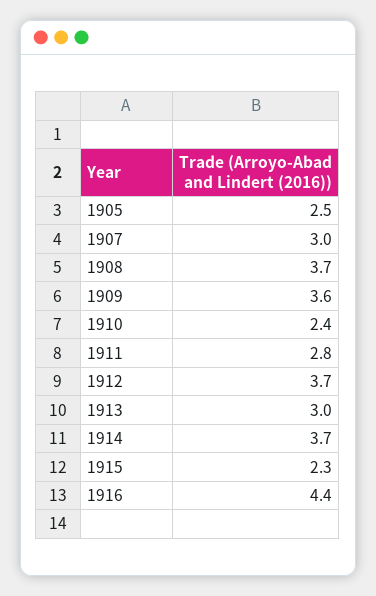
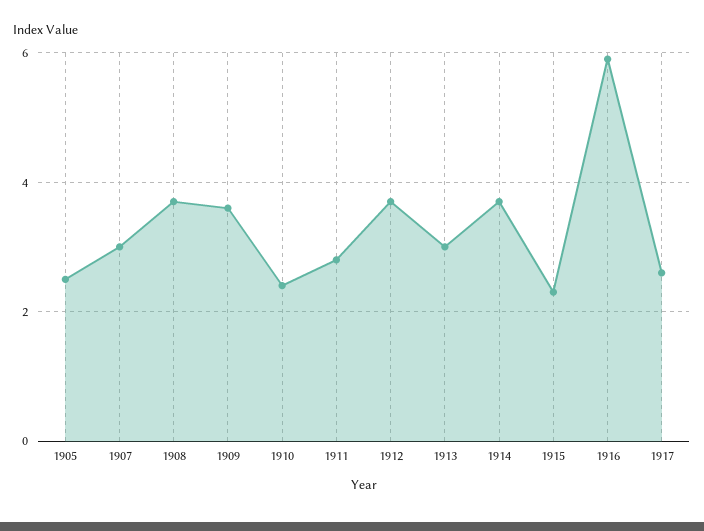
1916: 4.4 -> 6
1917: none -> 2.5

